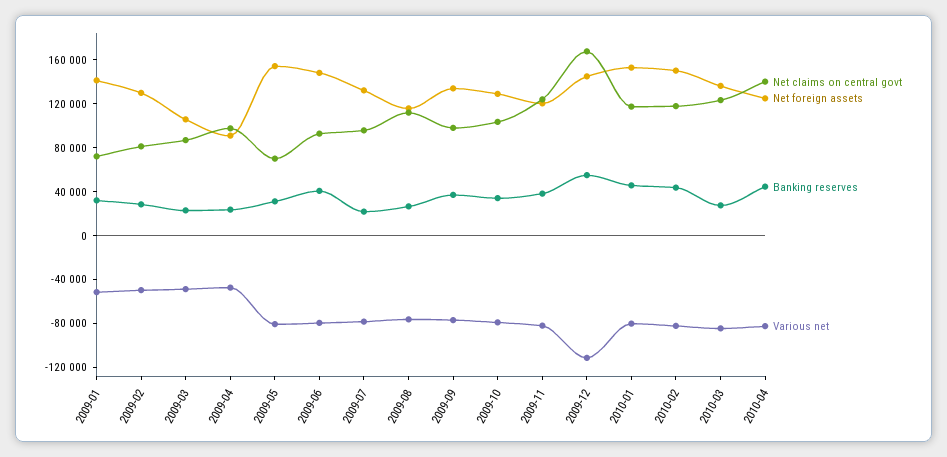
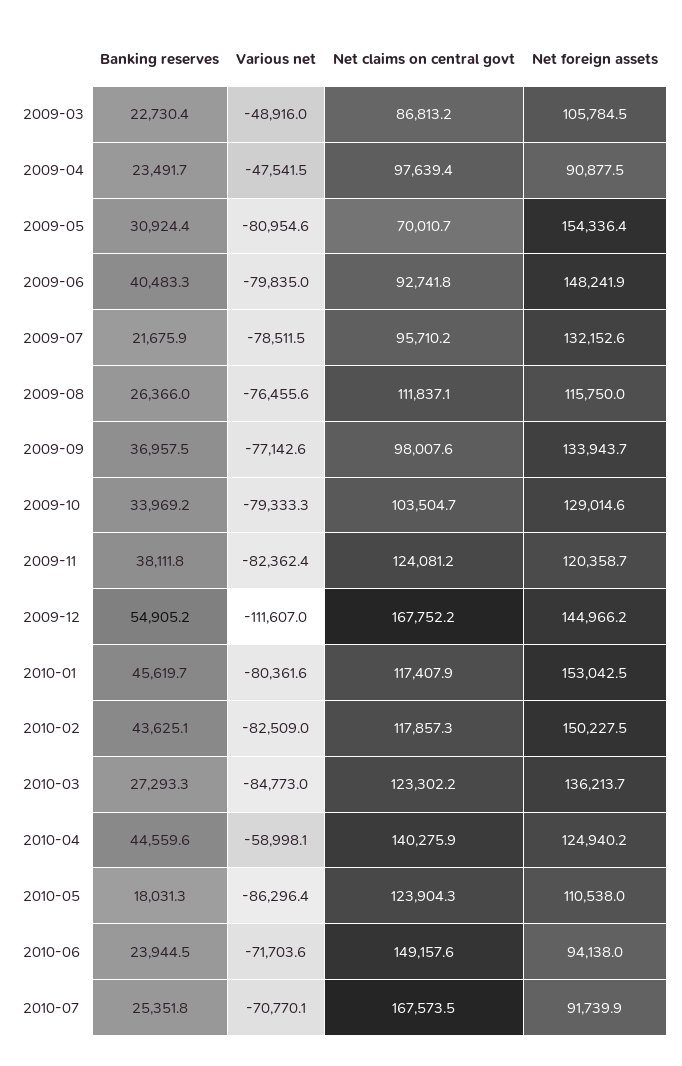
Net claims on central govt, 2009-01: 70000 -> none
Net foreign assets, 2009-01: 140000 -> none
Banking reserves, 2009-01: 30000 -> none
Various net, 2009-01: -50000 -> none
Net claims on central govt, 2009-02: 80000 -> none
Net foreign assets, 2009-02: 130000 -> none
Banking reserves, 2009-02: 30000 -> none
Various net, 2009-02: -50000 -> none
Various net, 2010-04: -80000 -> -58998.1
Banking reserves, 2010-05: none -> 18031.3
Various net, 2010-05: none -> -86296.4
Net claims on central govt, 2010-05: none -> 123904.3
Net foreign assets, 2010-05: none -> 110538
Banking reserves, 2010-06: none -> 23944.5
Various net, 2010-06: none -> -71703.6
Net claims on central govt, 2010-06: none -> 149157.6
Net foreign assets, 2010-06: none -> 94138
Banking reserves, 2010-07: none -> 25351.8
Various net, 2010-07: none -> -70770.1
Net claims on central govt, 2010-07: none -> 167573.5
Net foreign assets, 2010-07: none -> 91739.9

